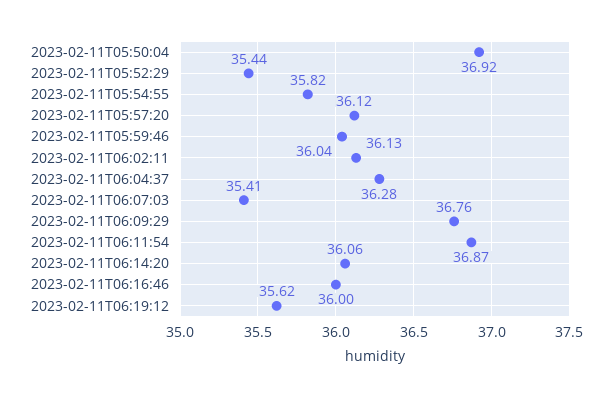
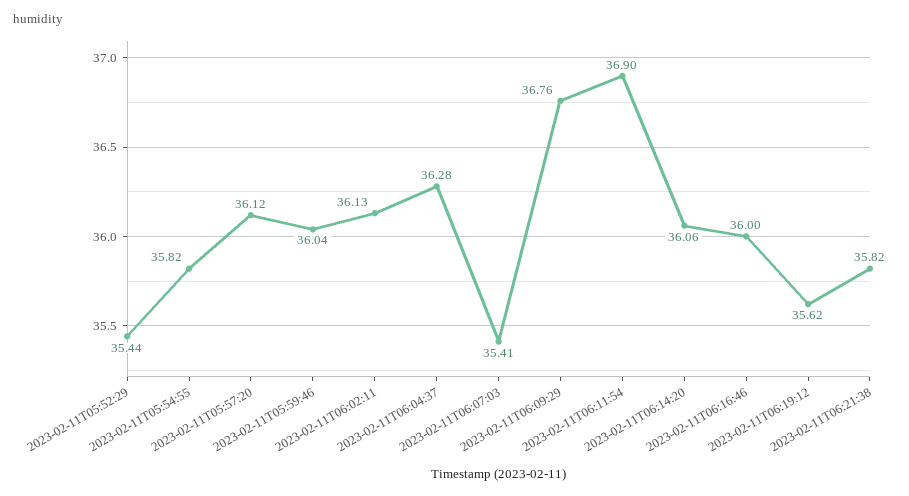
2023-02-11T05:50:04: 36.92 -> none
2023-02-11T06:11:54: 36.87 -> 36.9
2023-02-11T06:21:38: none -> 35.82

